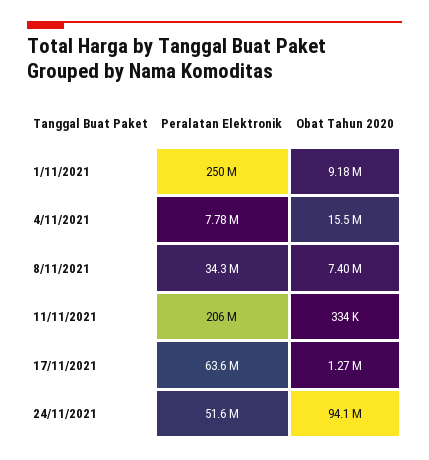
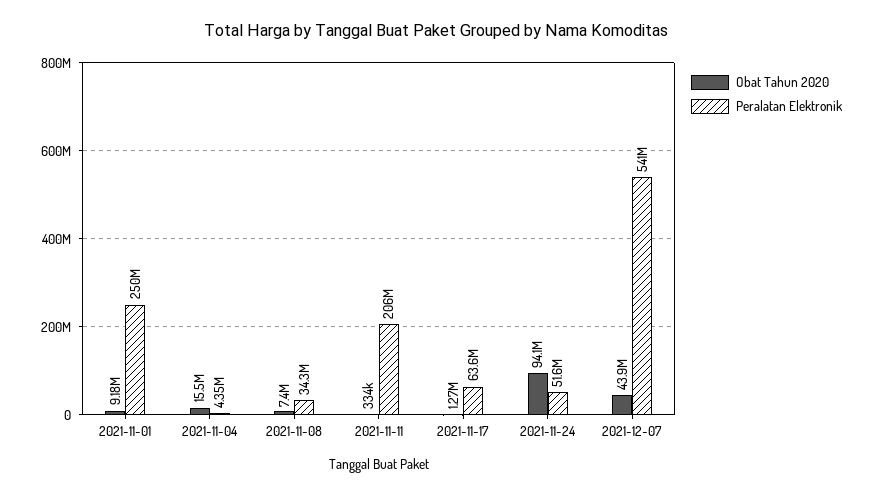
Peralatan Elektronik, 4/11/2021: 7780000 -> 4350000
Obat Tahun 2020, 2021-12-07: none -> 43900000
Peralatan Elektronik, 2021-12-07: none -> 541000000

